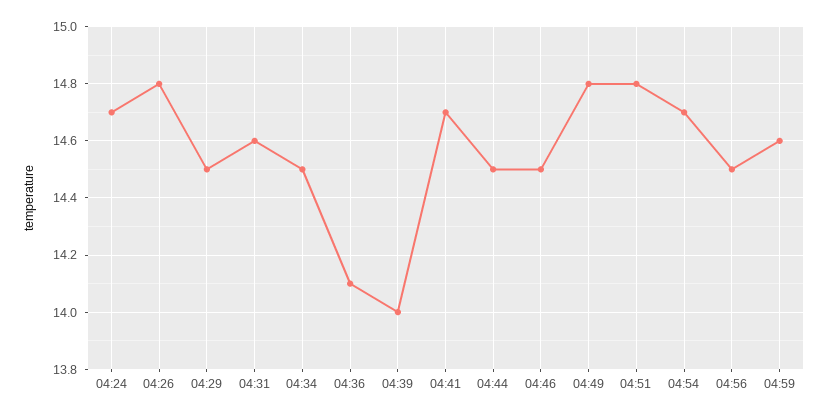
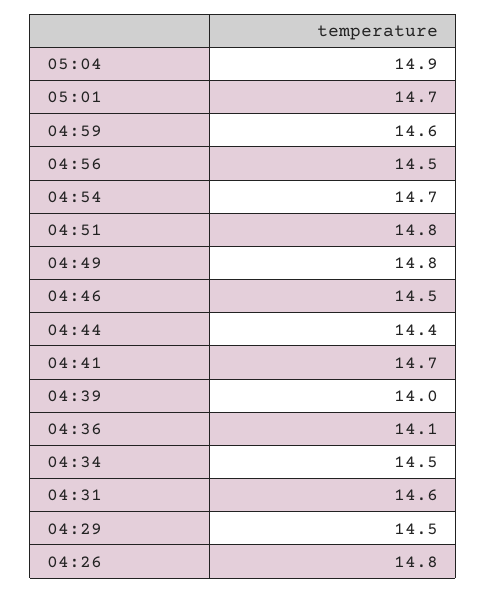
04:24: 14.7 -> none
04:44: 14.5 -> 14.4
05:04: none -> 14.9
05:01: none -> 14.7

